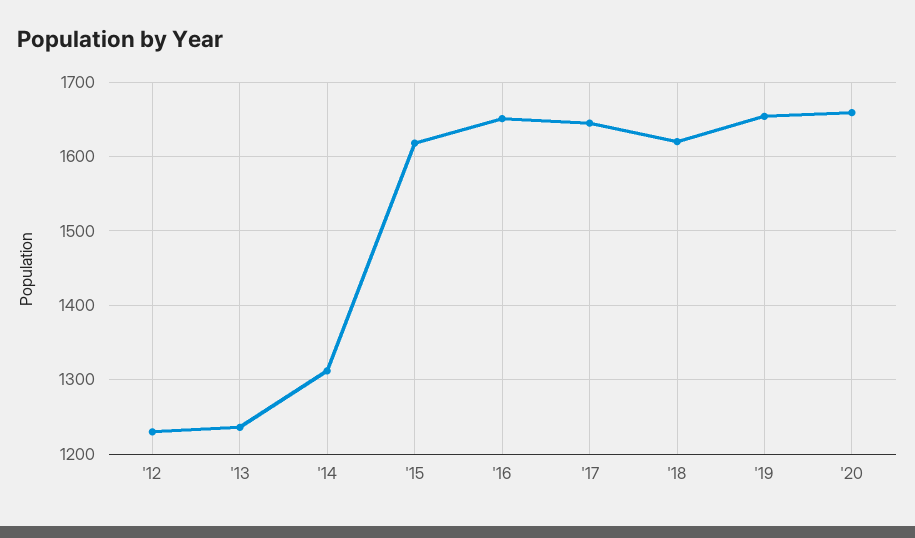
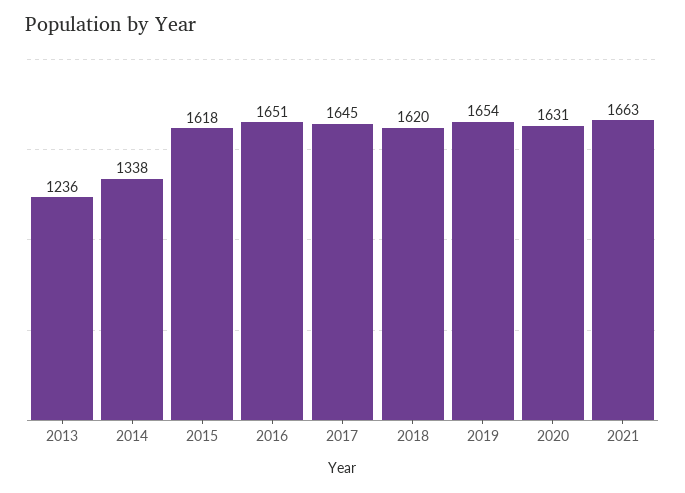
'12: 1230 -> none
'14: 1310 -> 1338
'20: 1660 -> 1631
2021: none -> 1663

